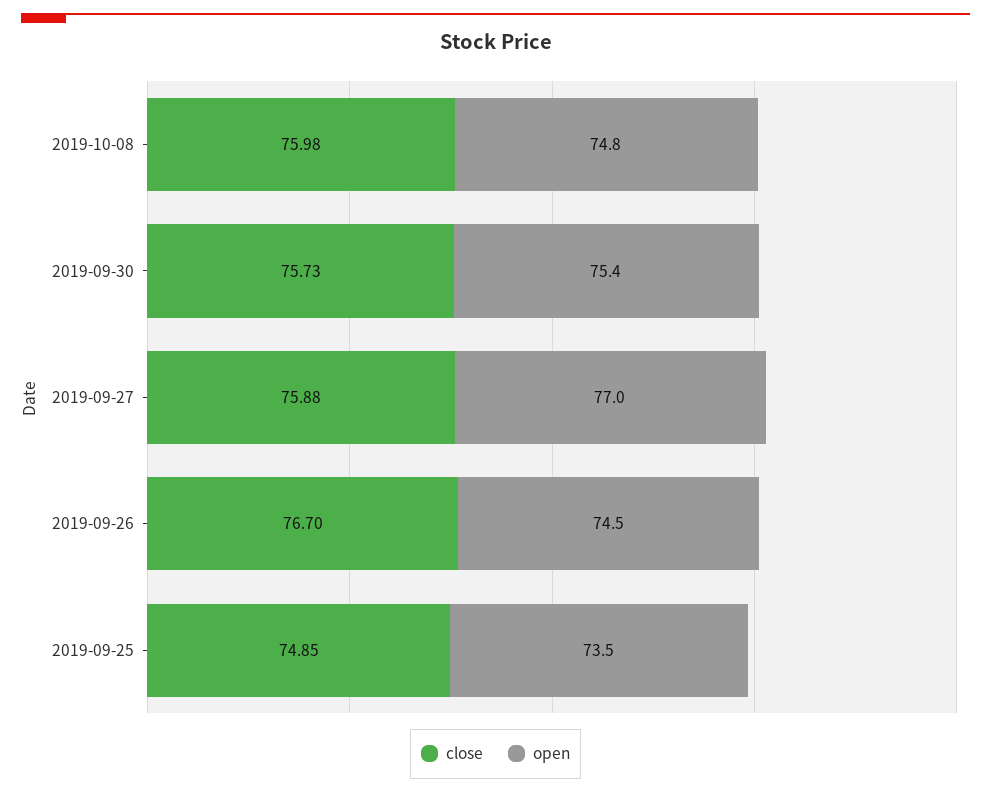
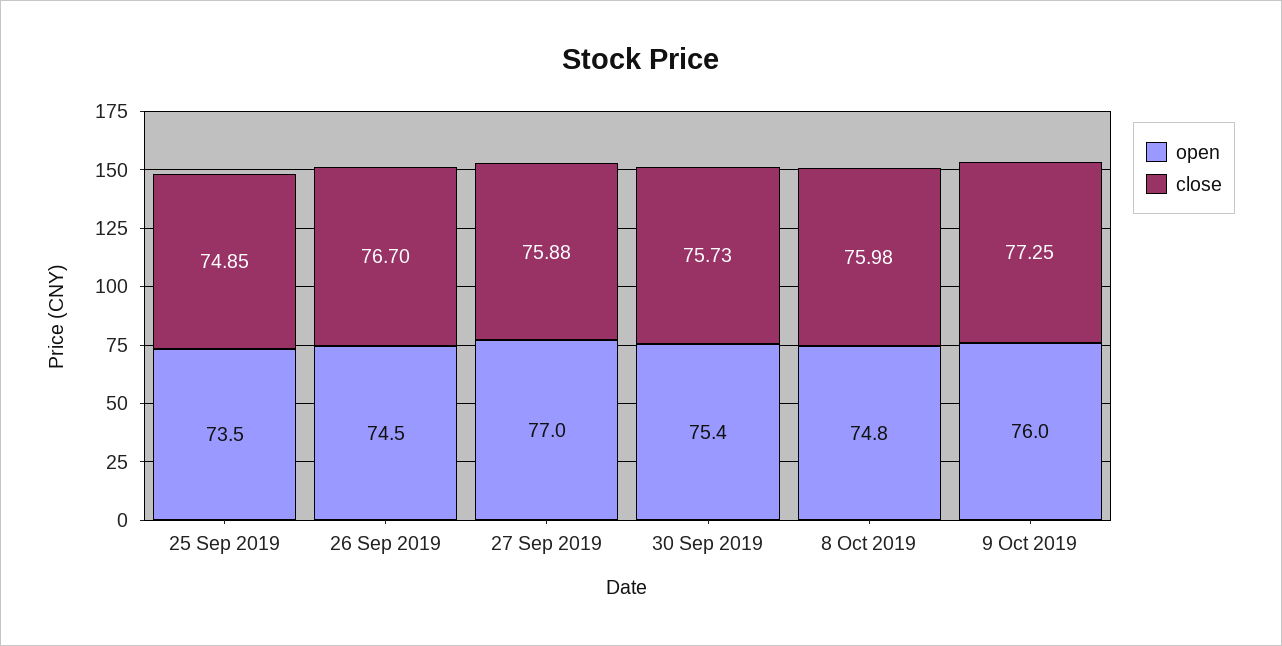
open, 9 Oct 2019: none -> 76
close, 9 Oct 2019: none -> 77.25

